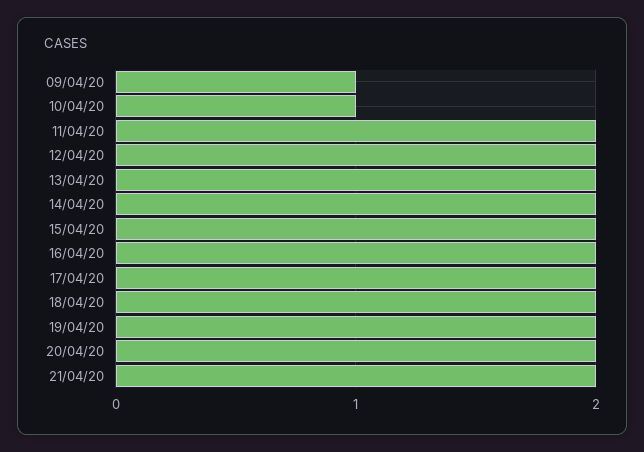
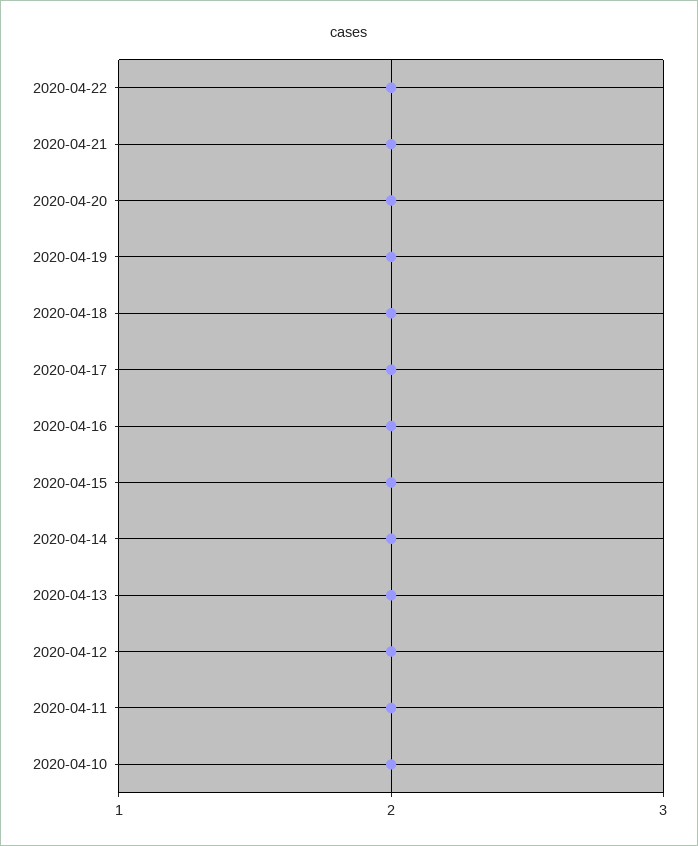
09/04/20: 1 -> none
10/04/20: 1 -> 2
2020-04-22: none -> 2

